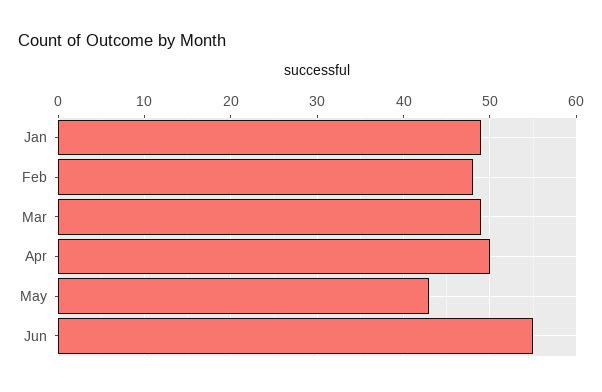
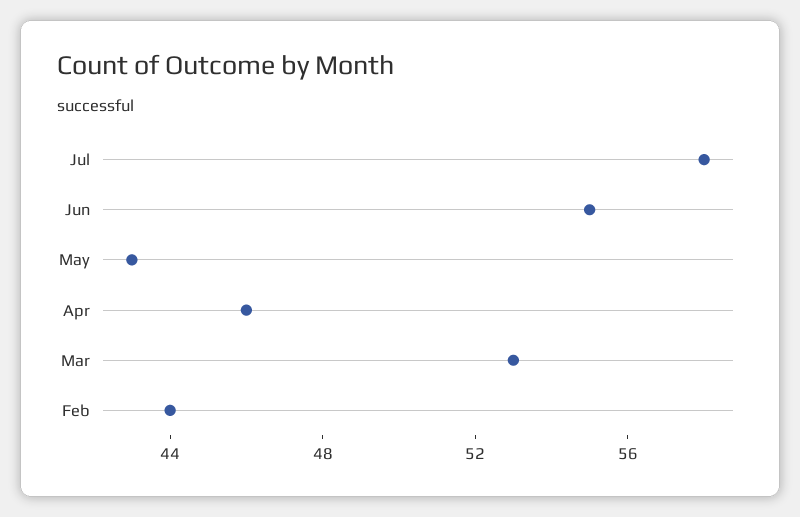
Jan: 49 -> none
Feb: 48 -> 44
Mar: 49 -> 53
Apr: 50 -> 46
Jul: none -> 58

